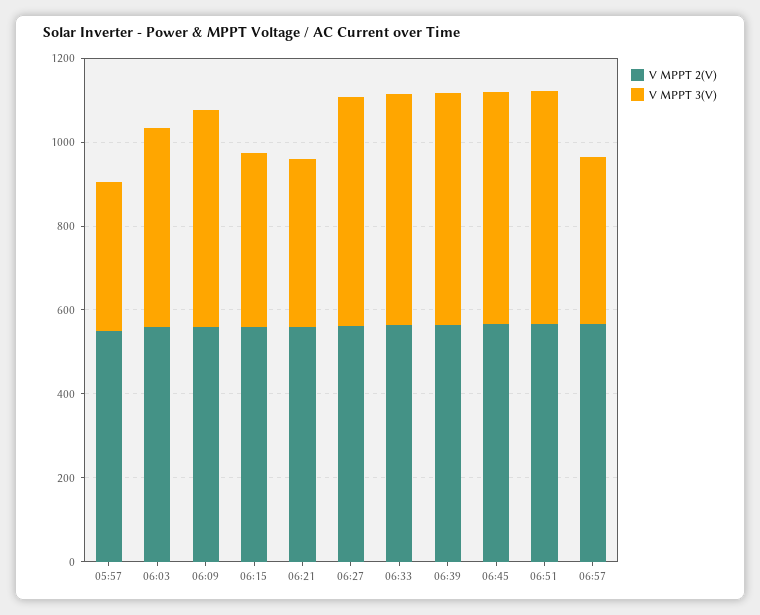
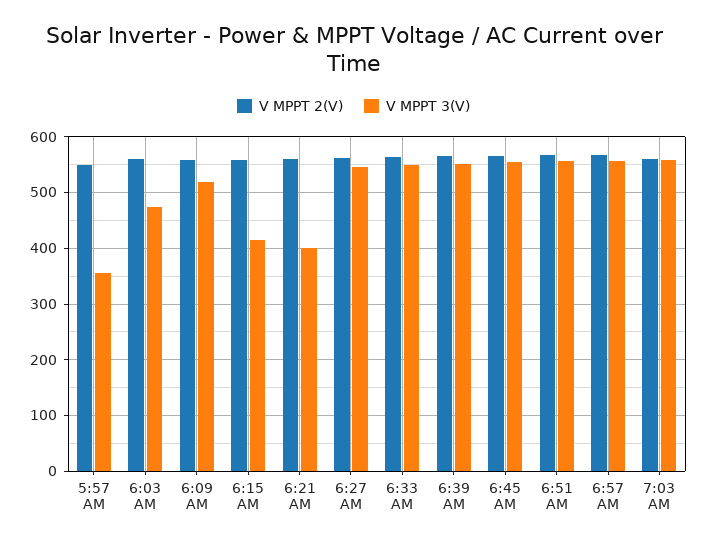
V MPPT 3(V), 06:57: 400 -> 560
V MPPT 2(V), 7:03 AM: none -> 560
V MPPT 3(V), 7:03 AM: none -> 560

